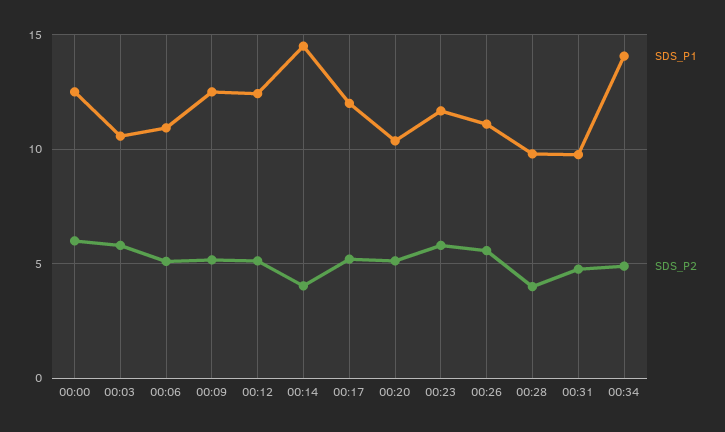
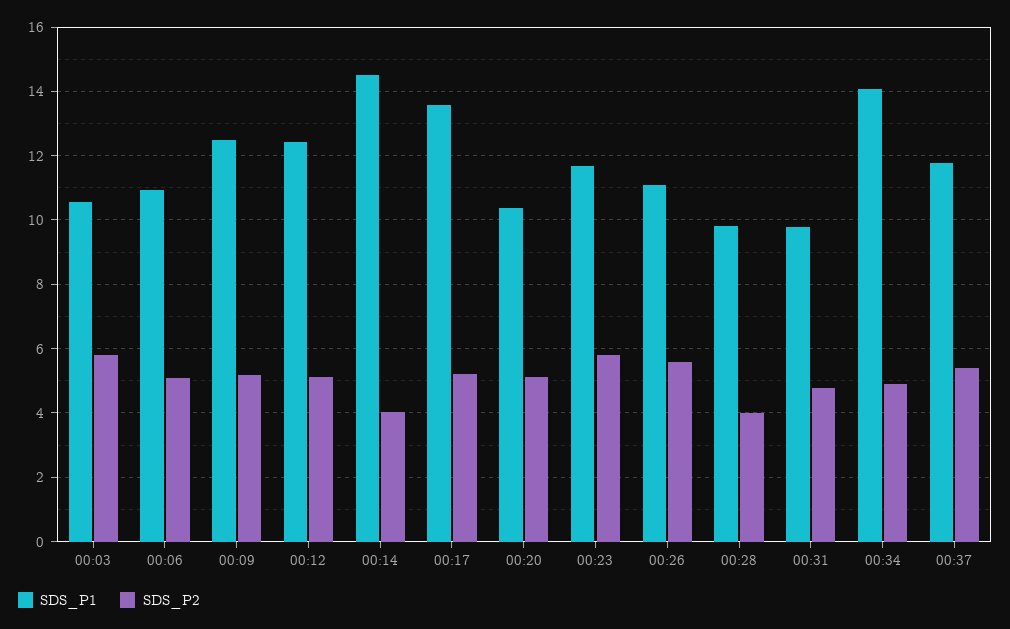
SDS_P1, 00:00: 12.5 -> none
SDS_P2, 00:00: 6 -> none
SDS_P1, 00:17: 12 -> 13.6
SDS_P1, 00:37: none -> 11.8
SDS_P2, 00:37: none -> 5.4

